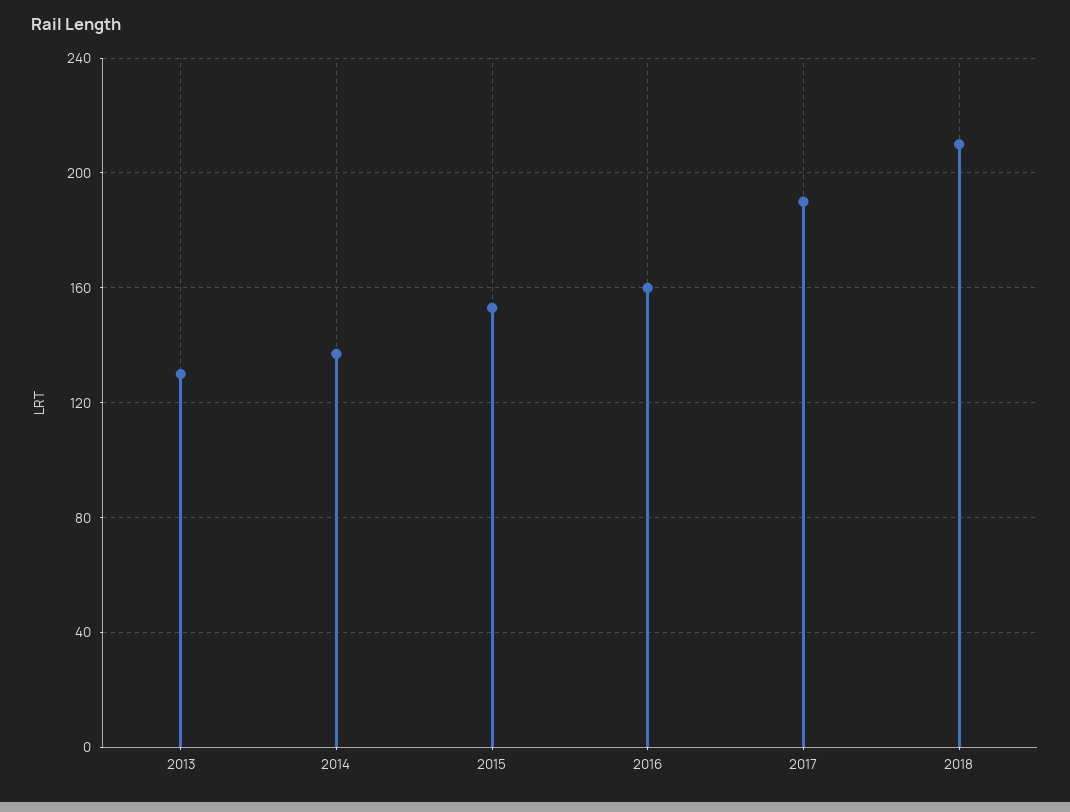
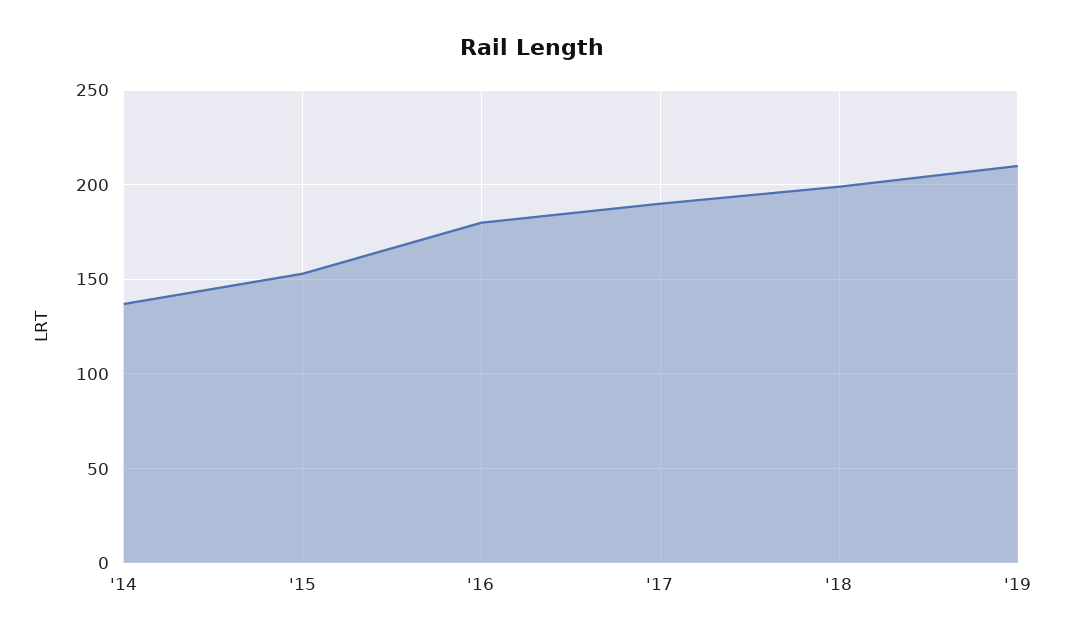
2013: 130 -> none
2016: 160 -> 180
2018: 210 -> 200
'19: none -> 210

